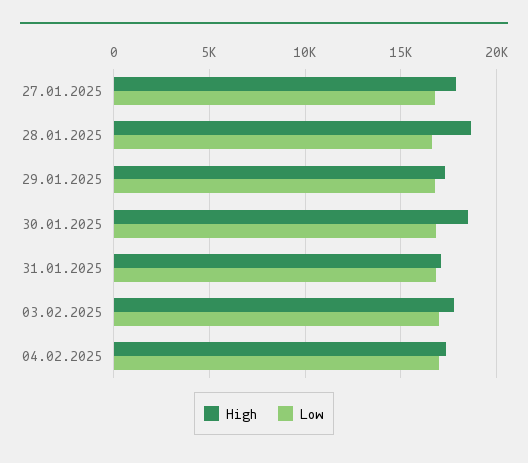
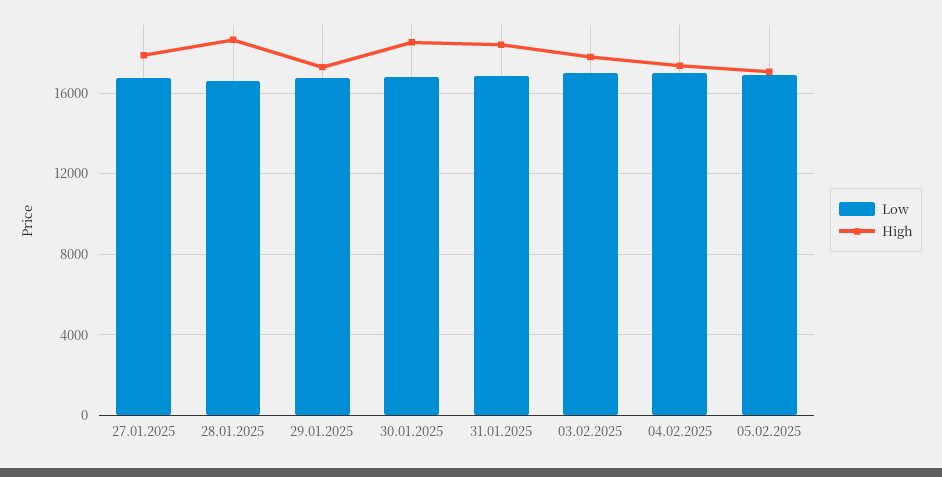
High, 31.01.2025: 17000 -> 18500
Low, 05.02.2025: none -> 17000
High, 05.02.2025: none -> 17000

